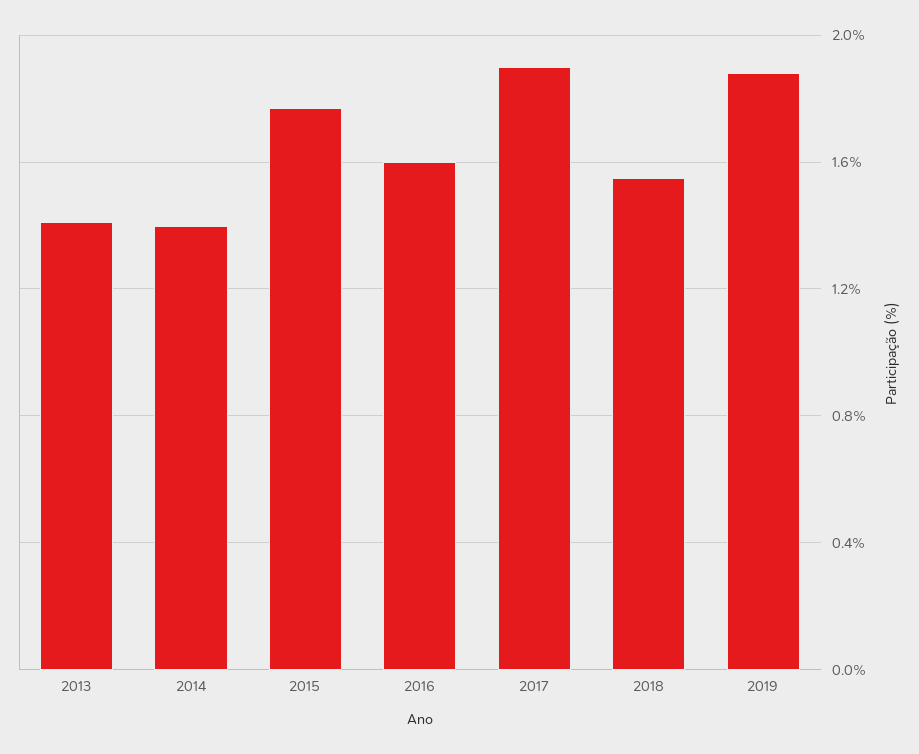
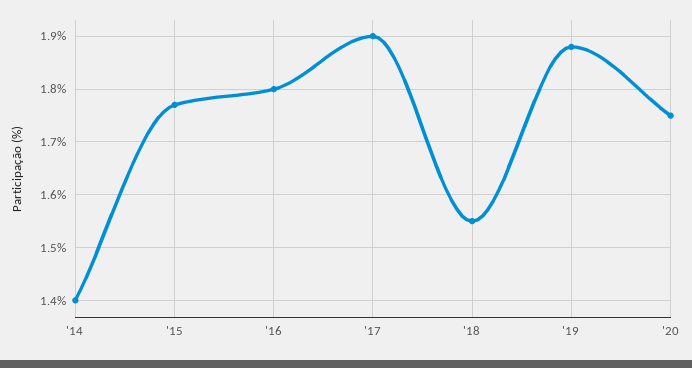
2013: 1.4 -> none
2016: 1.6 -> 1.8
'20: none -> 1.75

